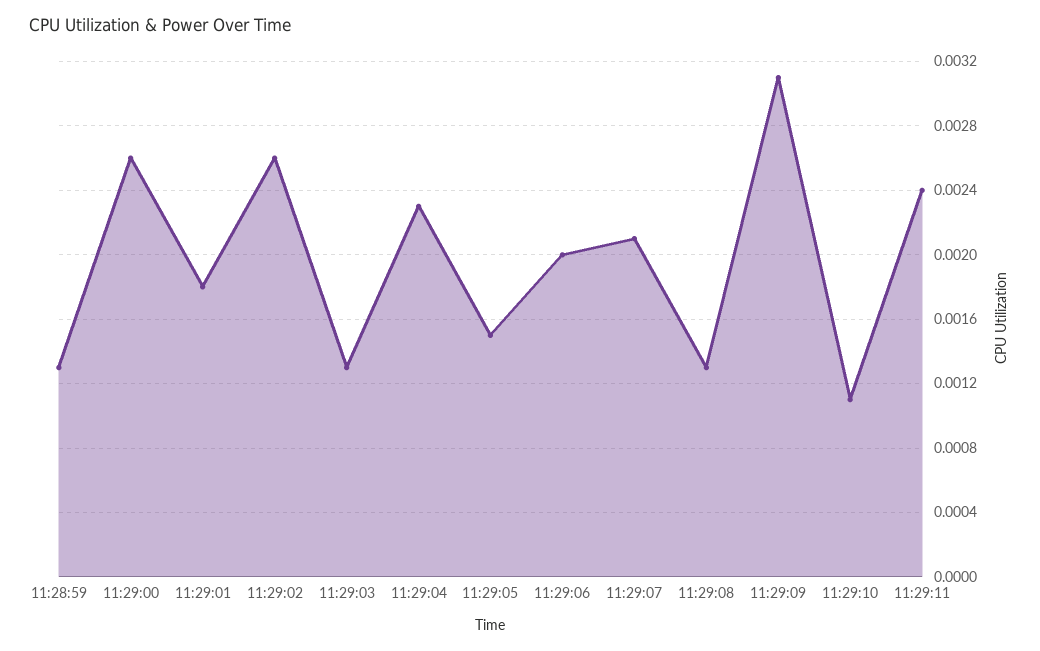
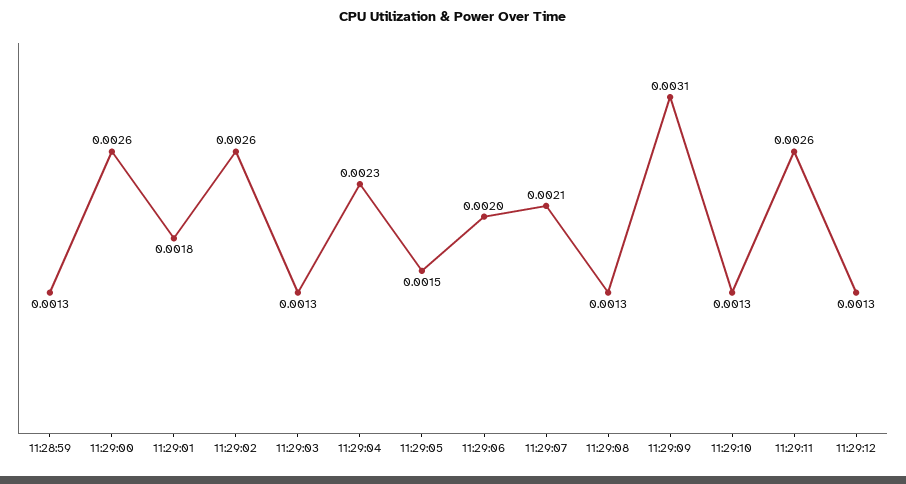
11:29:10: 0.0011 -> 0.0013
11:29:11: 0.0024 -> 0.0026
11:29:12: none -> 0.0013

